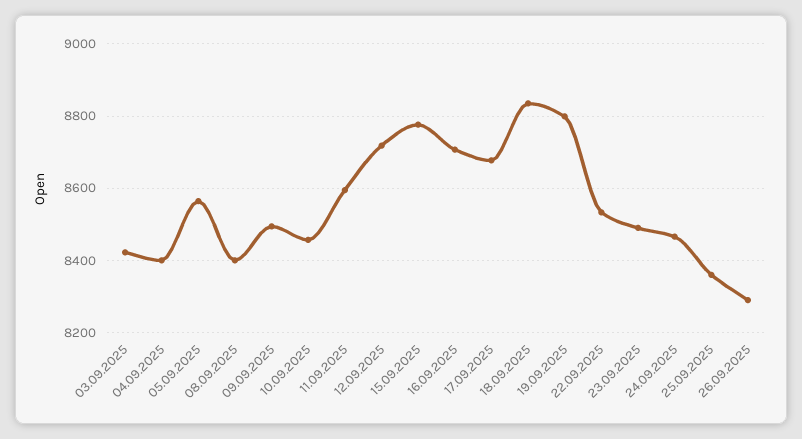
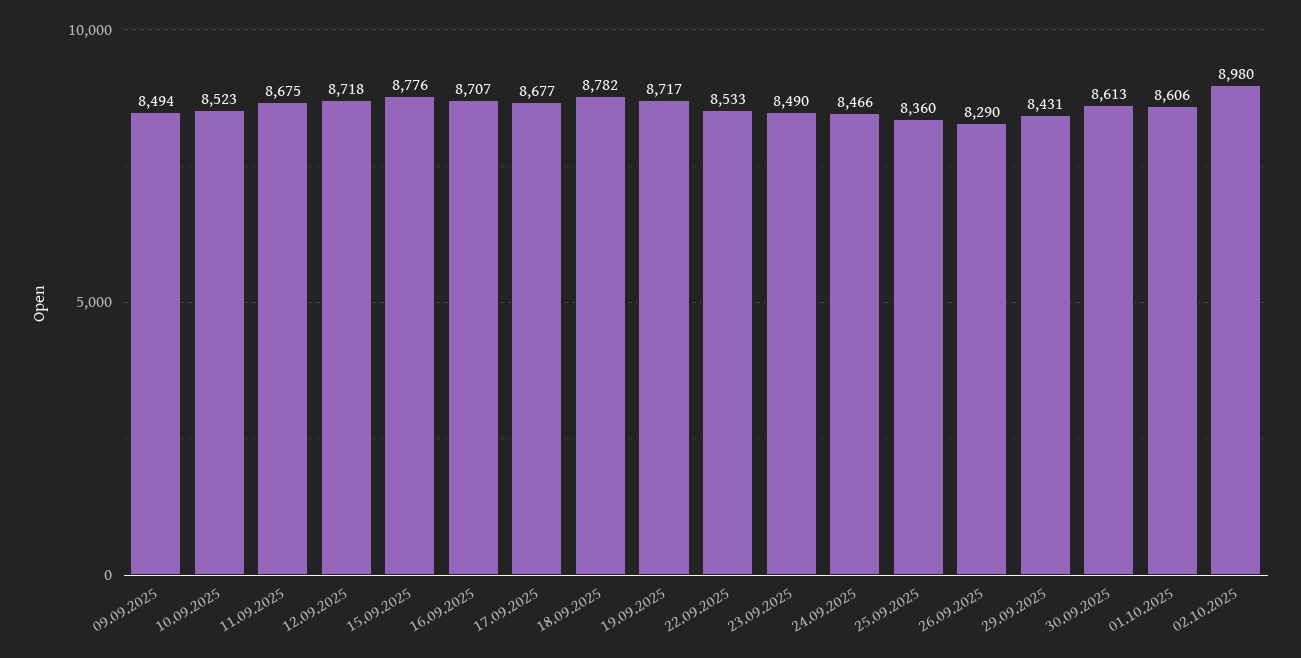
03.09.2025: 8420 -> none
04.09.2025: 8400 -> none
05.09.2025: 8560 -> none
08.09.2025: 8400 -> none
10.09.2025: 8460 -> 8523
11.09.2025: 8600 -> 8675
18.09.2025: 8840 -> 8782
19.09.2025: 8800 -> 8717
29.09.2025: none -> 8431
30.09.2025: none -> 8613
01.10.2025: none -> 8606
02.10.2025: none -> 8980

